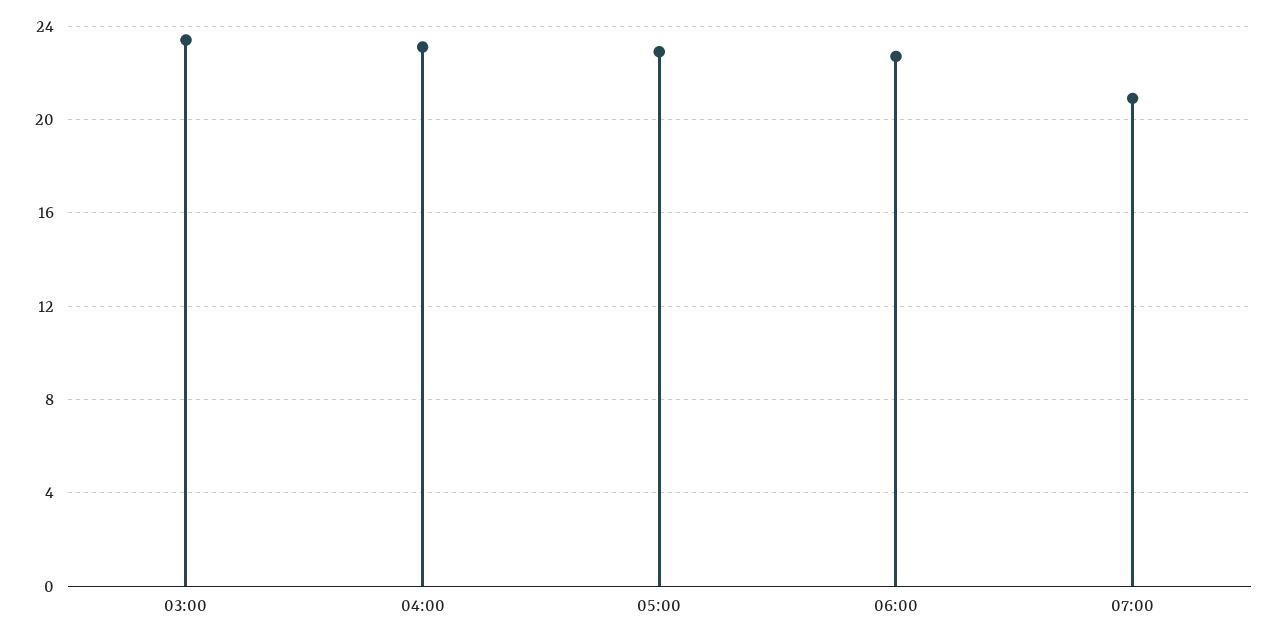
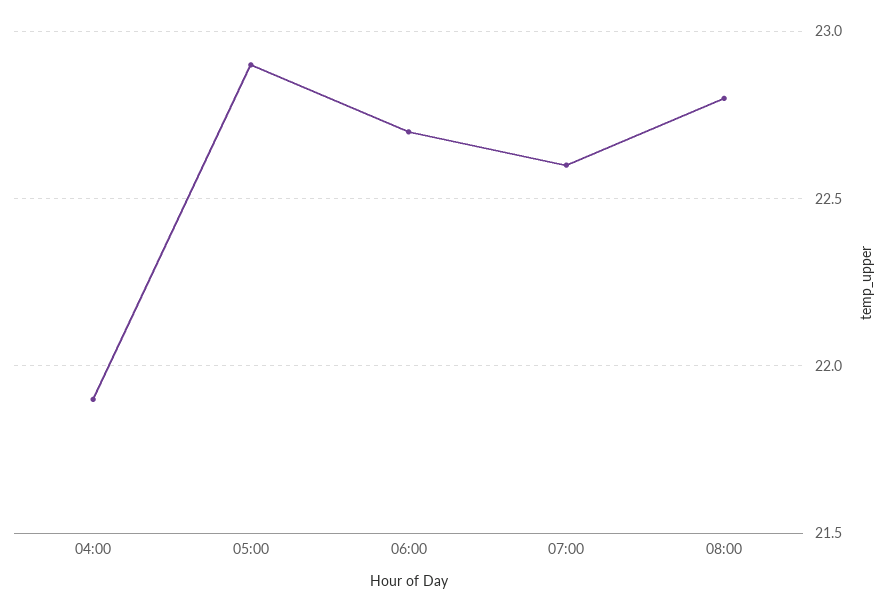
03:00: 23.5 -> none
04:00: 23 -> 21.9
07:00: 21 -> 22.6
08:00: none -> 22.8

